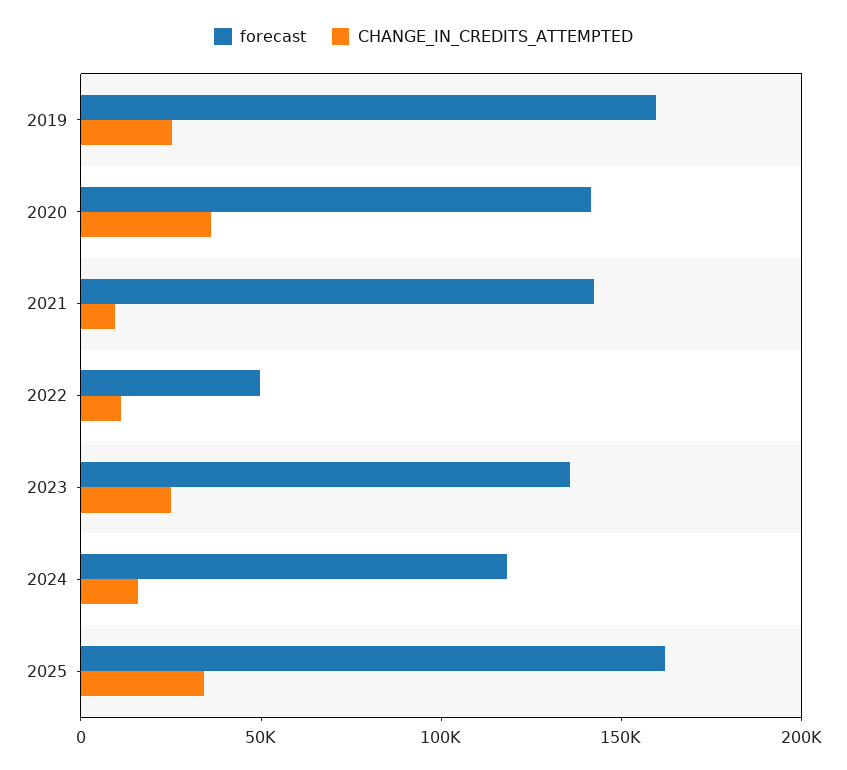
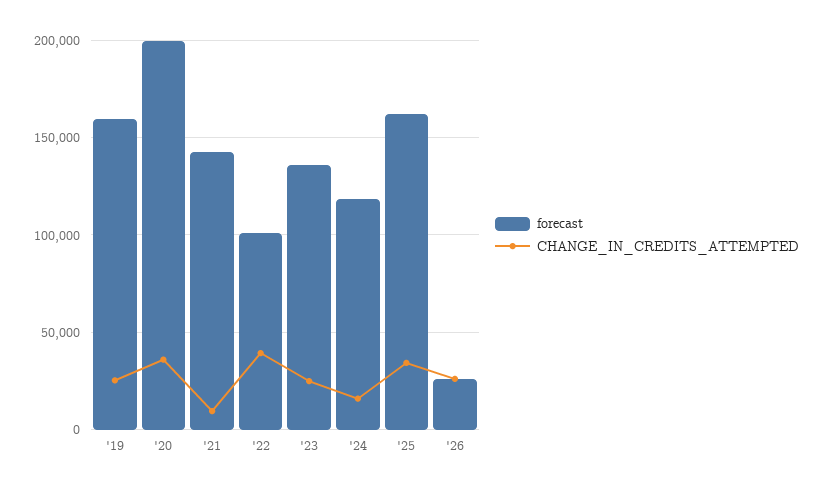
forecast, 2020: 140000 -> 200000
forecast, 2022: 50000 -> 100000
CHANGE_IN_CREDITS_ATTEMPTED, 2022: 10000 -> 40000
forecast, '26: none -> 25000
CHANGE_IN_CREDITS_ATTEMPTED, '26: none -> 25000

